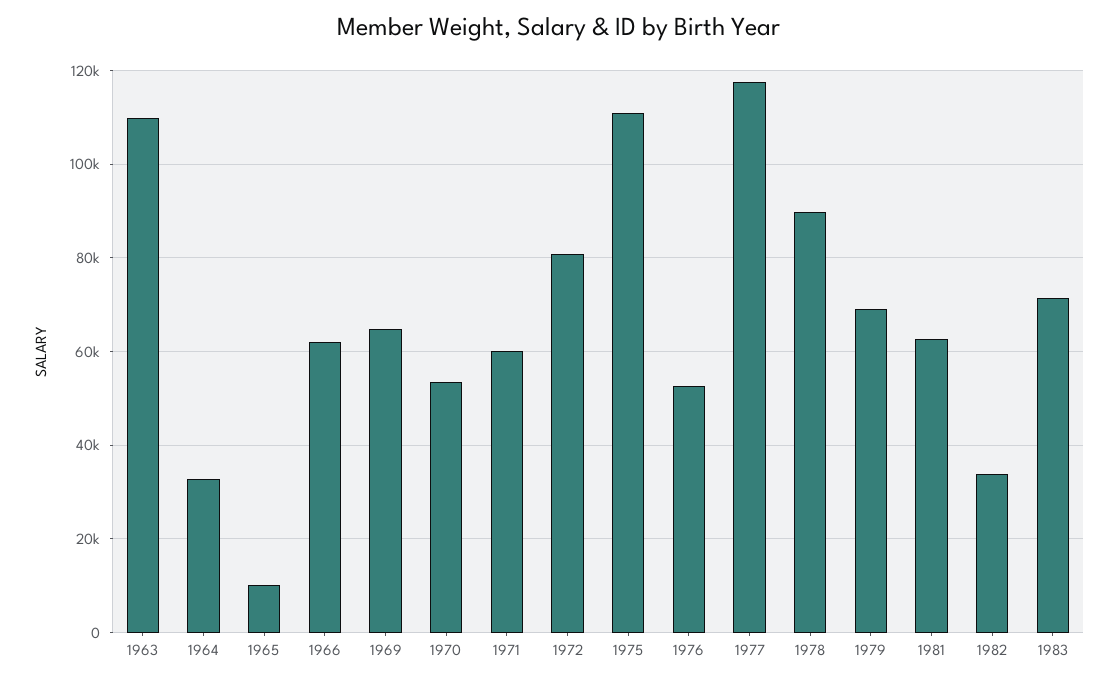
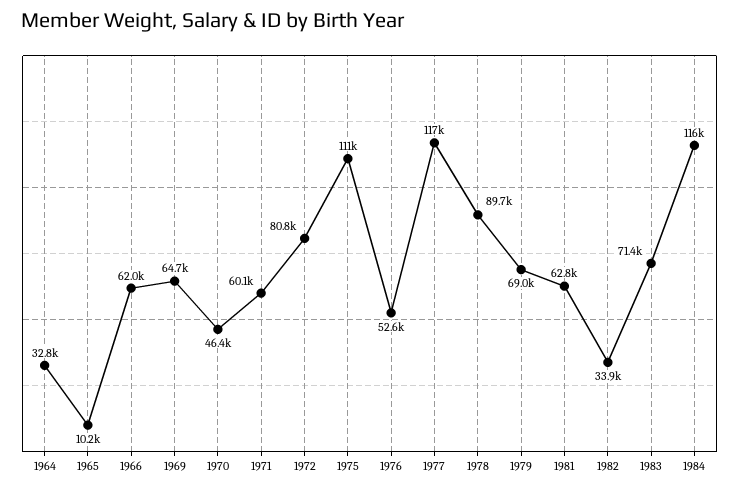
1963: 110000 -> none
1970: 54000 -> 46400
1984: none -> 116000

